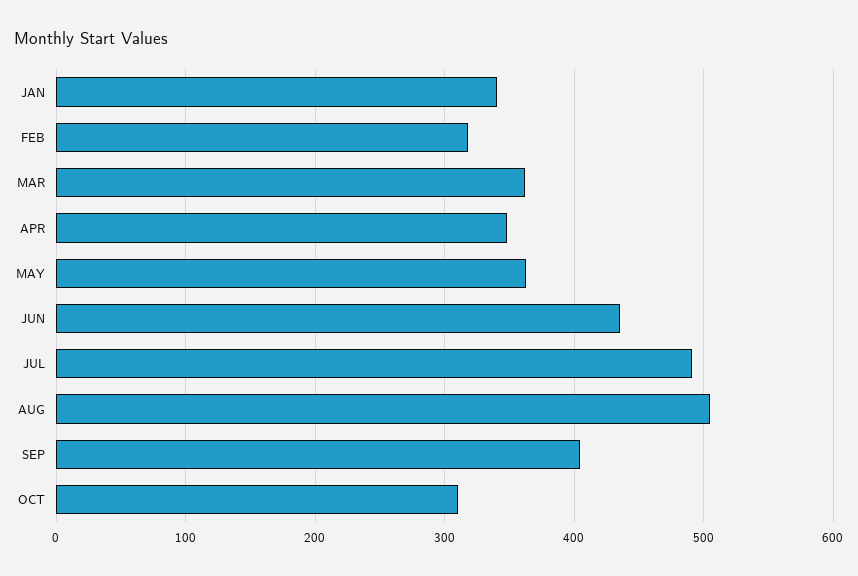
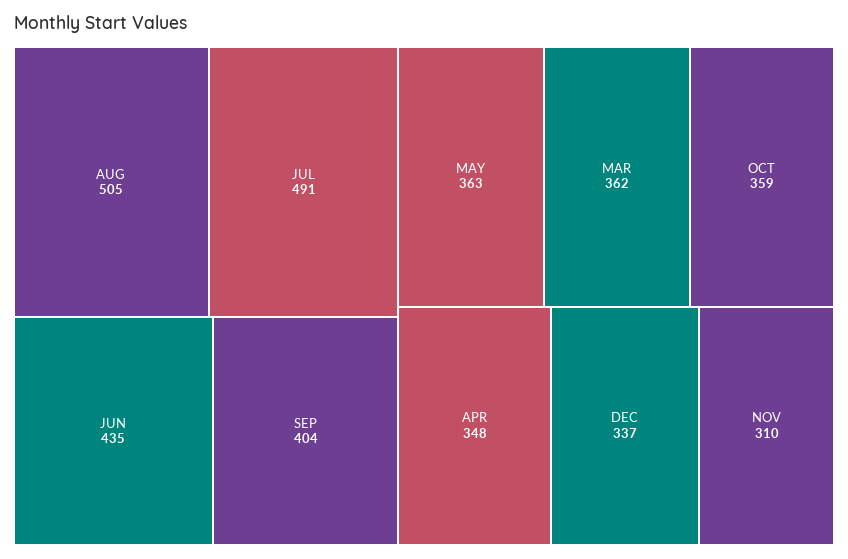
JAN: 340 -> none
FEB: 320 -> none
OCT: 310 -> 359
DEC: none -> 337
NOV: none -> 310

